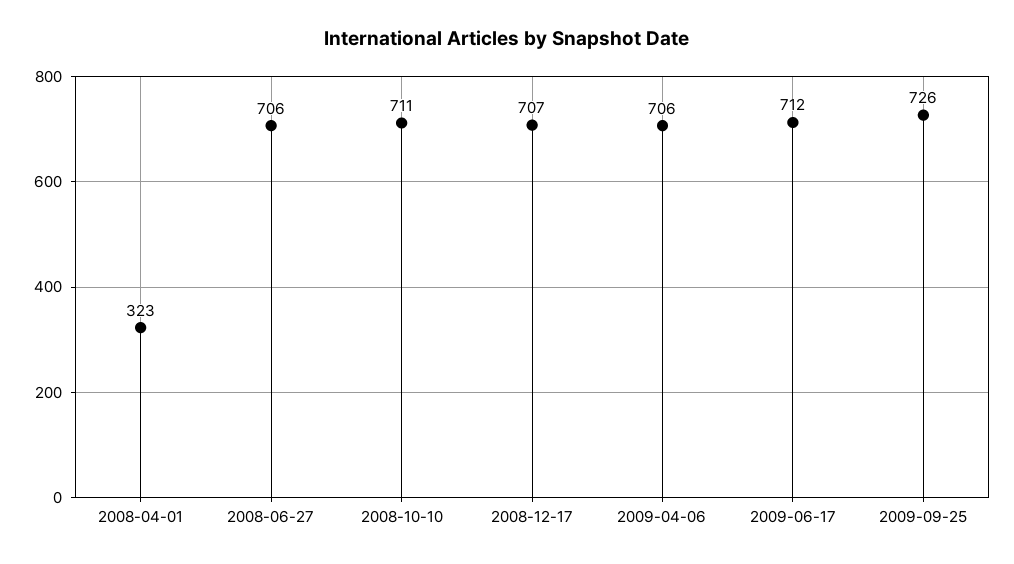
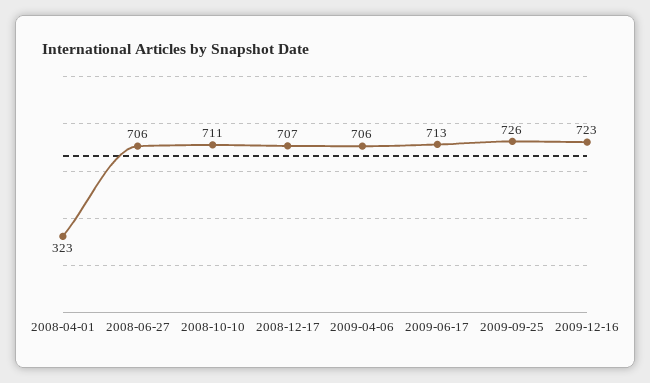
2009-06-17: 712 -> 713
2009-12-16: none -> 723

